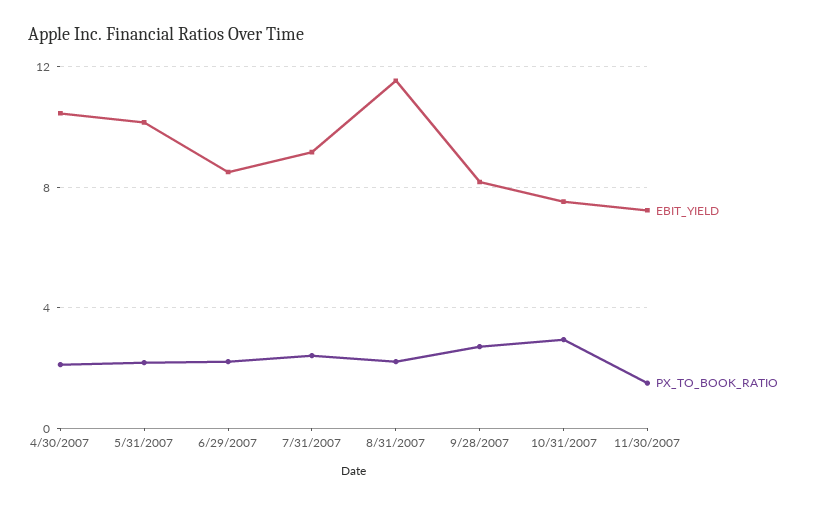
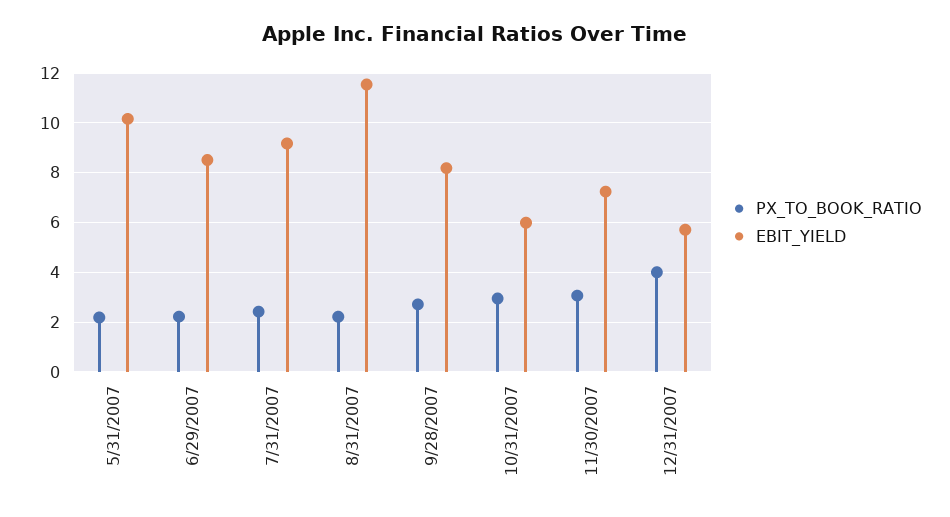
EBIT_YIELD, 4/30/2007: 10.5 -> none
PX_TO_BOOK_RATIO, 4/30/2007: 2 -> none
EBIT_YIELD, 10/31/2007: 7.5 -> 6
PX_TO_BOOK_RATIO, 11/30/2007: 1.5 -> 3
PX_TO_BOOK_RATIO, 12/31/2007: none -> 4
EBIT_YIELD, 12/31/2007: none -> 5.75

